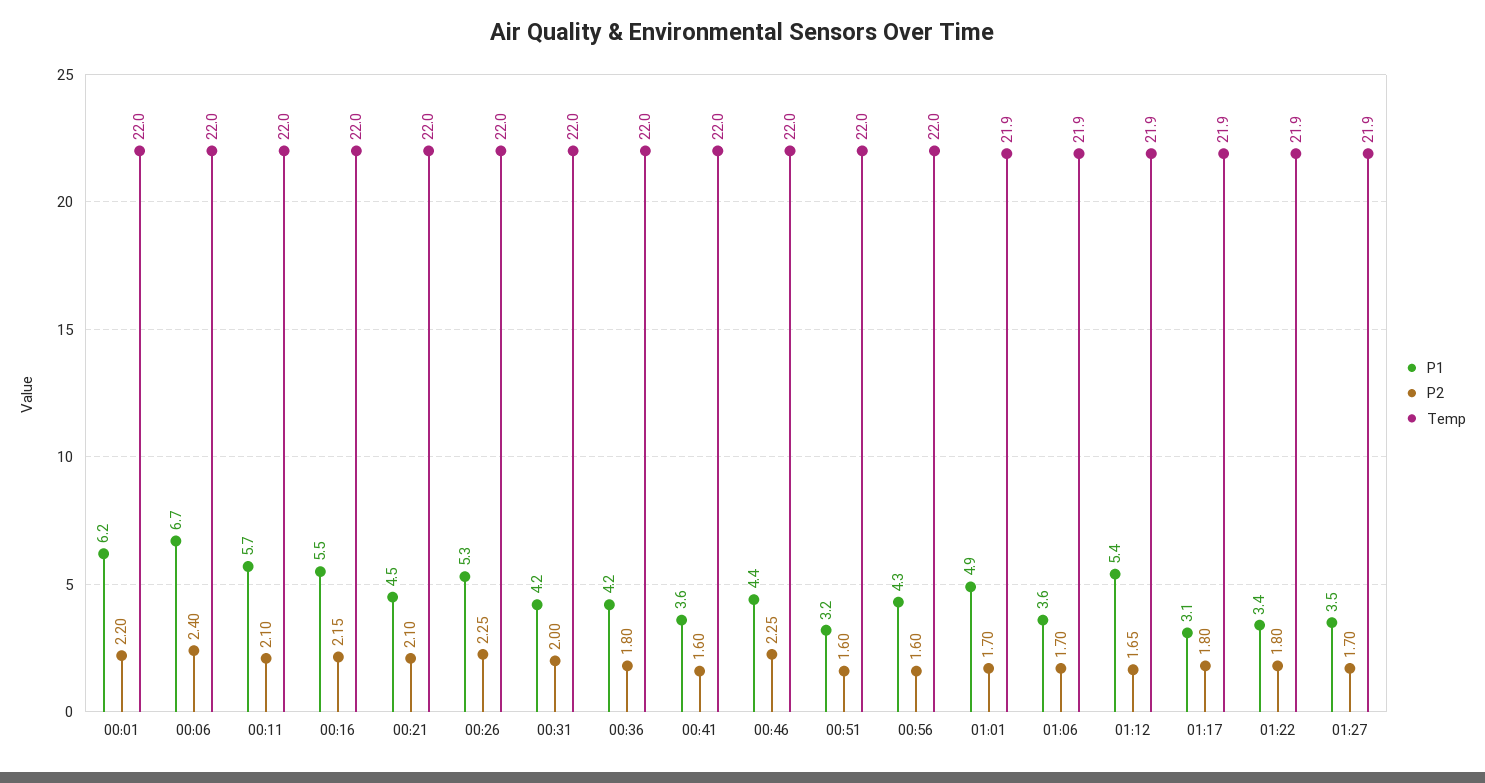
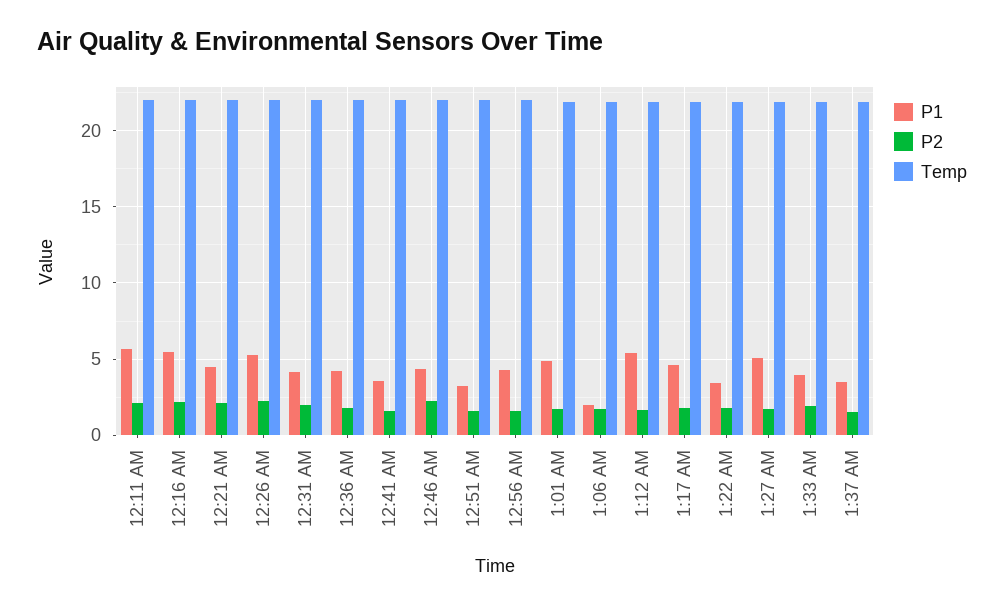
P1, 00:01: 6.2 -> none
P2, 00:01: 2.2 -> none
Temp, 00:01: 22 -> none
P1, 00:06: 6.7 -> none
P2, 00:06: 2.4 -> none
Temp, 00:06: 22 -> none
P1, 01:06: 3.6 -> 2
P1, 01:17: 3.1 -> 4.5
P1, 01:27: 3.5 -> 5
P1, 1:33 AM: none -> 4
P2, 1:33 AM: none -> 2
Temp, 1:33 AM: none -> 22
P1, 1:37 AM: none -> 3.5
P2, 1:37 AM: none -> 1.5
Temp, 1:37 AM: none -> 22

